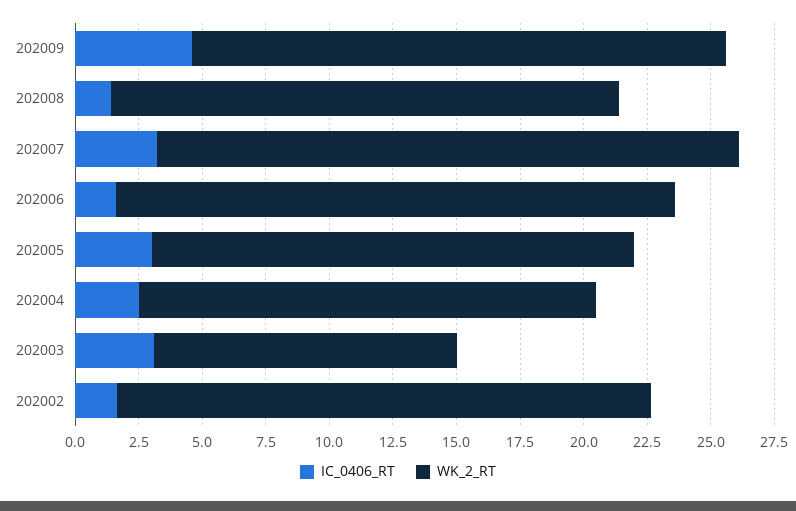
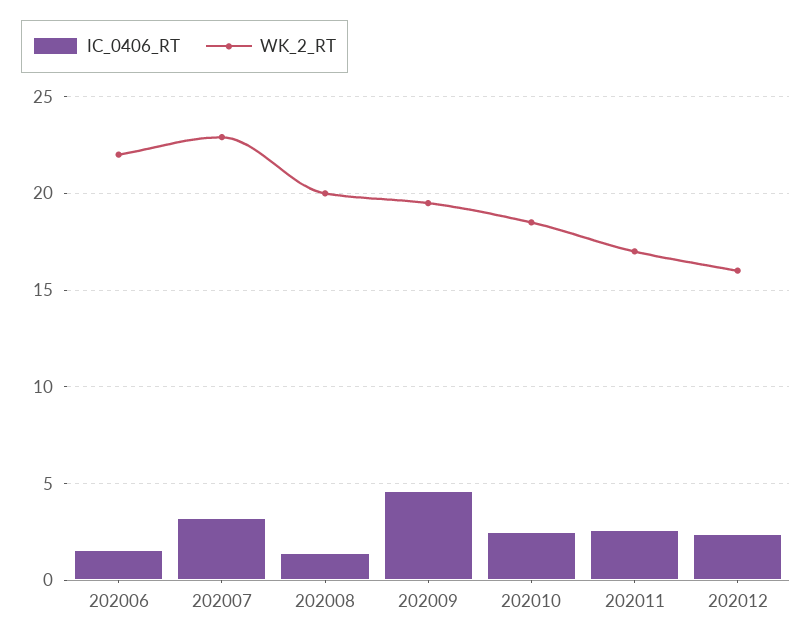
WK_2_RT, 202009: 21 -> 19.5
IC_0406_RT, 202005: 3 -> none
WK_2_RT, 202005: 19 -> none
IC_0406_RT, 202004: 2.5 -> none
WK_2_RT, 202004: 18 -> none
IC_0406_RT, 202003: 3 -> none
WK_2_RT, 202003: 12 -> none
IC_0406_RT, 202002: 1.5 -> none
WK_2_RT, 202002: 21 -> none
IC_0406_RT, 202010: none -> 2.5
WK_2_RT, 202010: none -> 18.5
IC_0406_RT, 202011: none -> 2.5
WK_2_RT, 202011: none -> 17
IC_0406_RT, 202012: none -> 2.5
WK_2_RT, 202012: none -> 16

